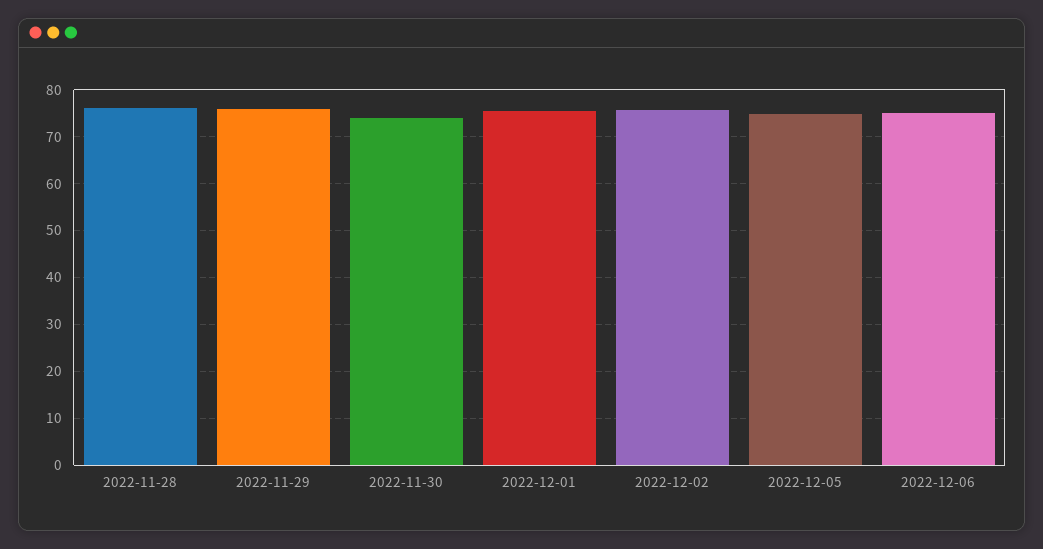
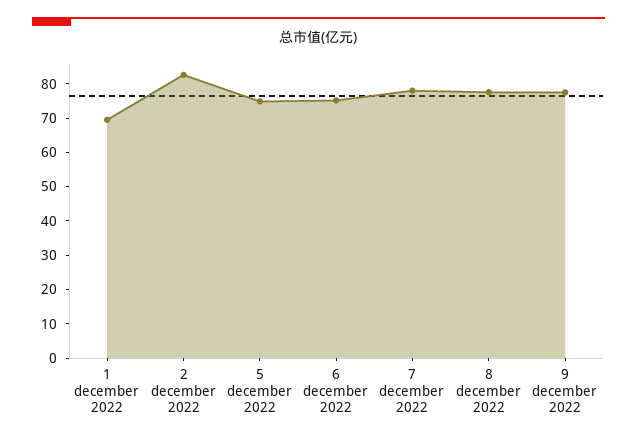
2022-11-28: 76 -> none
2022-11-29: 76 -> none
2022-11-30: 74 -> none
2022-12-01: 76 -> 70
2022-12-02: 76 -> 82.5
7 december 2022: none -> 77.5
8 december 2022: none -> 77.5
9 december 2022: none -> 77.5

